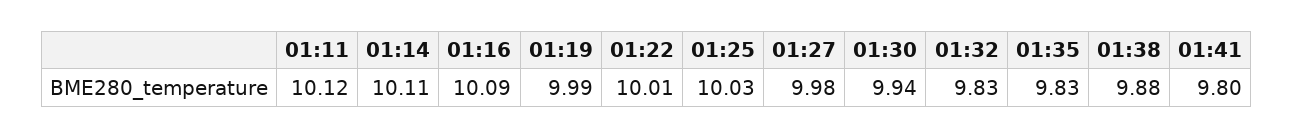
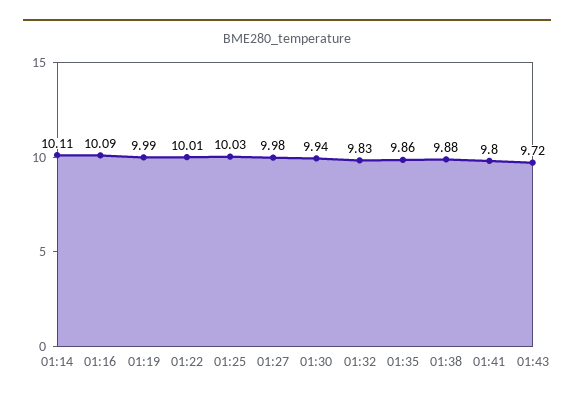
01:11: 10.12 -> none
01:35: 9.83 -> 9.86
01:43: none -> 9.72

